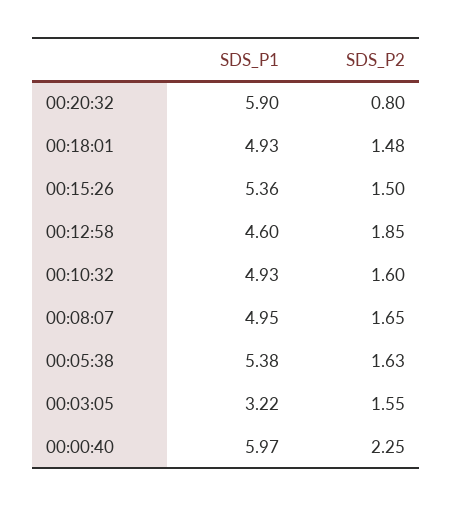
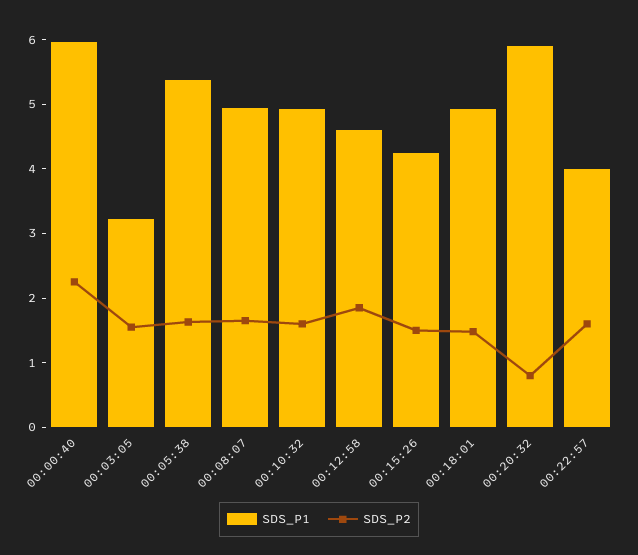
SDS_P1, 00:15:26: 5.36 -> 4.2
SDS_P1, 00:22:57: none -> 4
SDS_P2, 00:22:57: none -> 1.6

